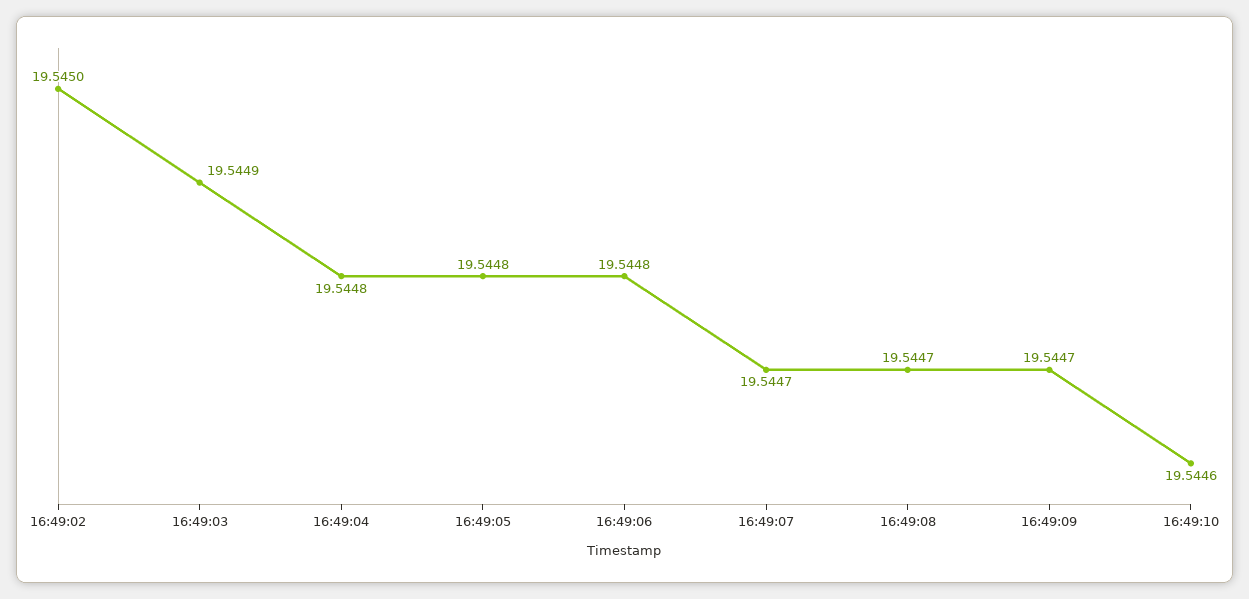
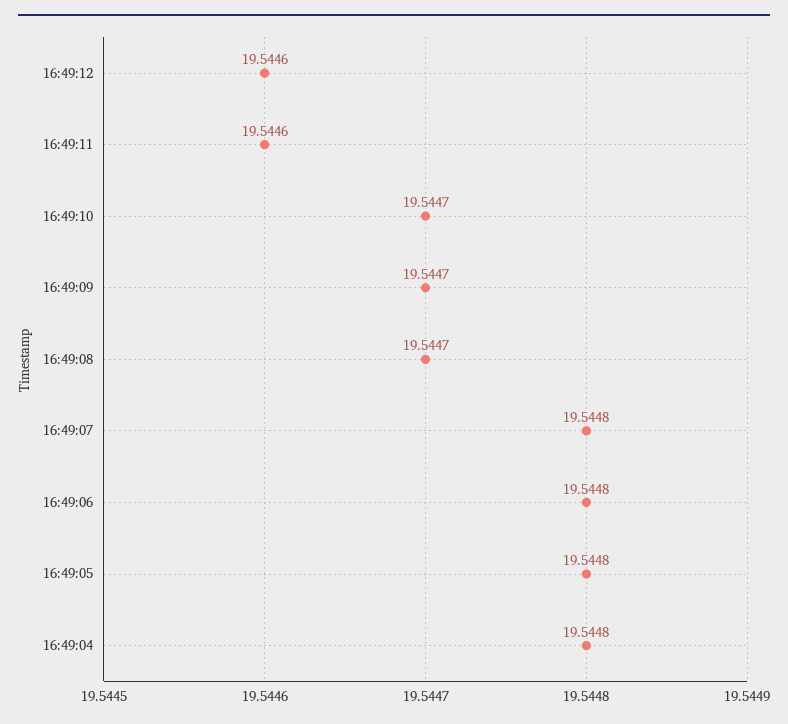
16:49:02: 19.545 -> none
16:49:03: 19.5449 -> none
16:49:07: 19.5447 -> 19.5448
16:49:10: 19.5446 -> 19.5447
16:49:12: none -> 19.5446
16:49:11: none -> 19.5446

